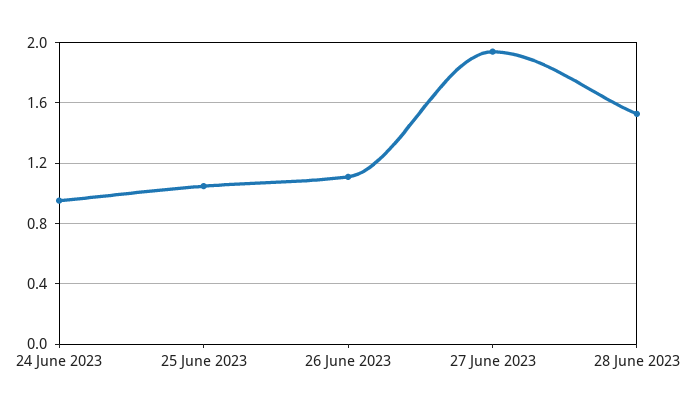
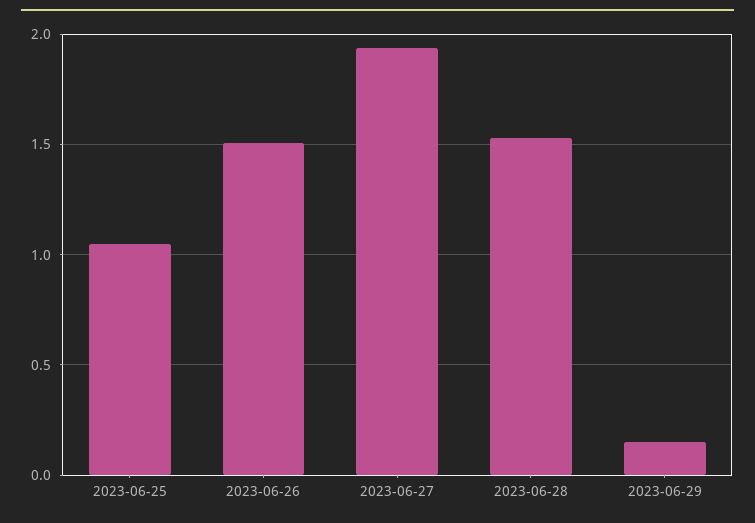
24 June 2023: 0.95 -> none
26 June 2023: 1.1 -> 1.5
2023-06-29: none -> 0.15

